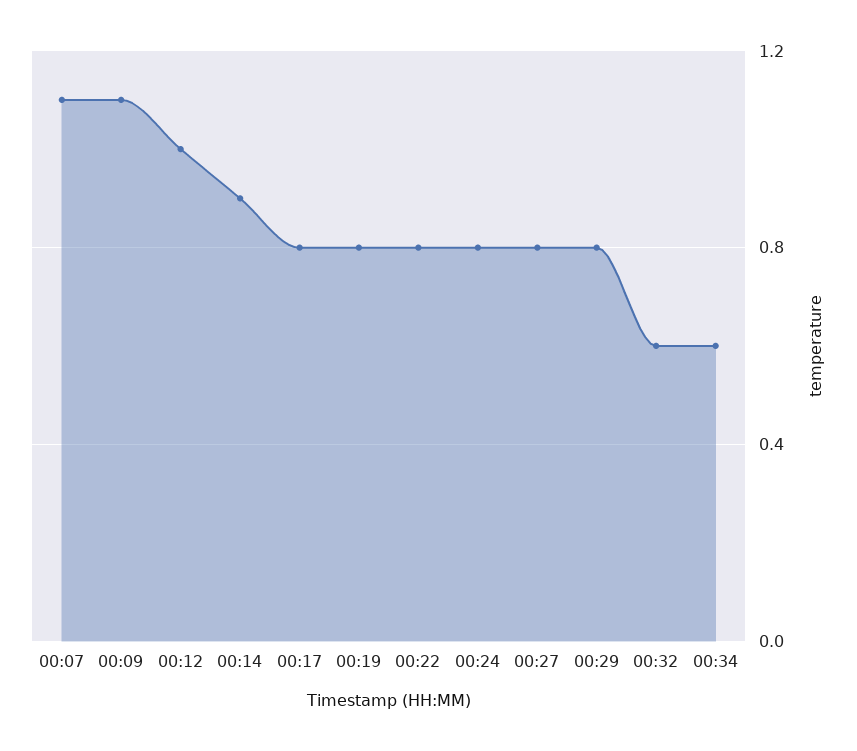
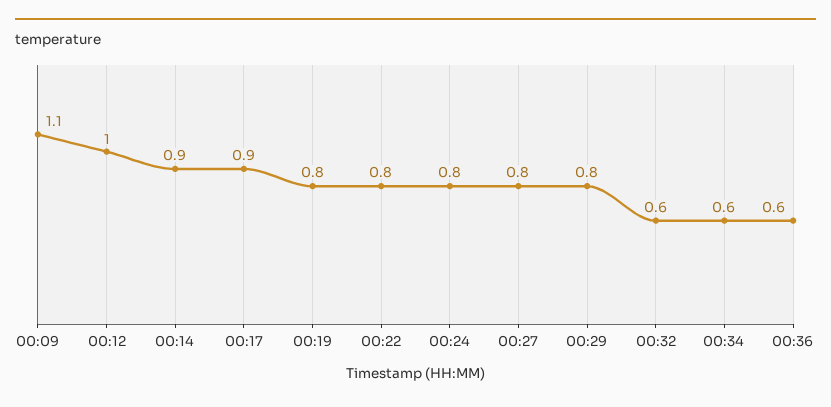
00:07: 1.1 -> none
00:17: 0.8 -> 0.9
00:36: none -> 0.6

